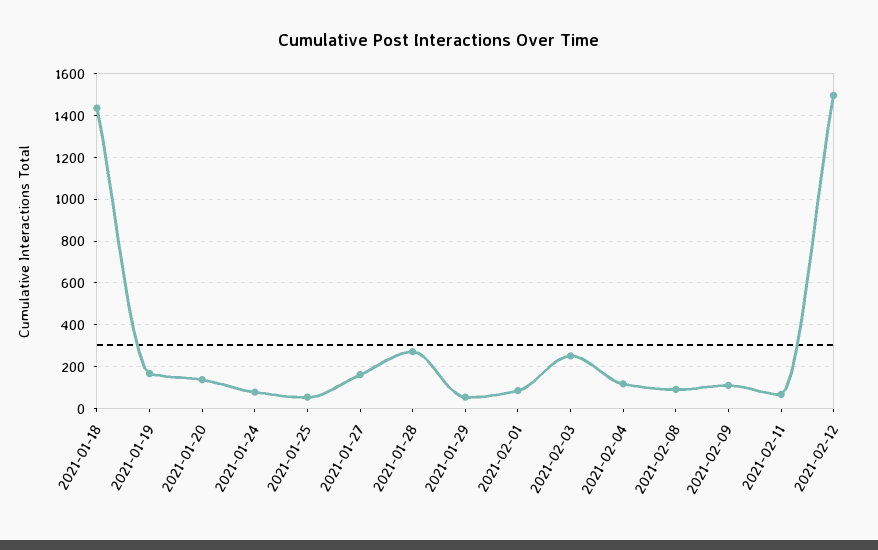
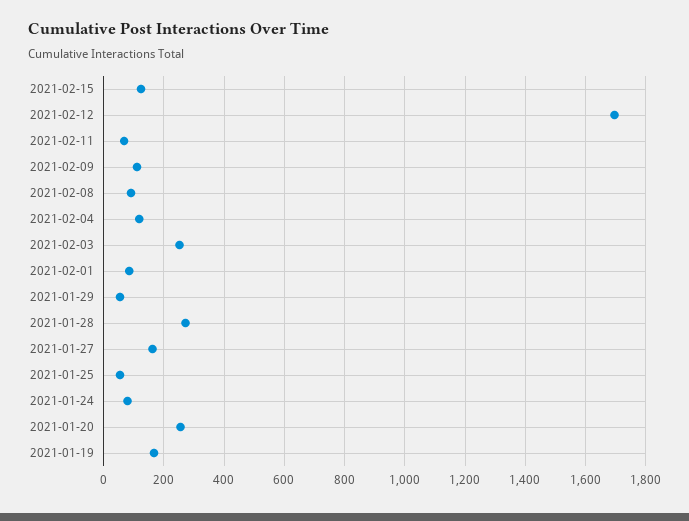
2021-01-18: 1450 -> none
2021-01-20: 150 -> 260
2021-02-12: 1500 -> 1700
2021-02-15: none -> 120

